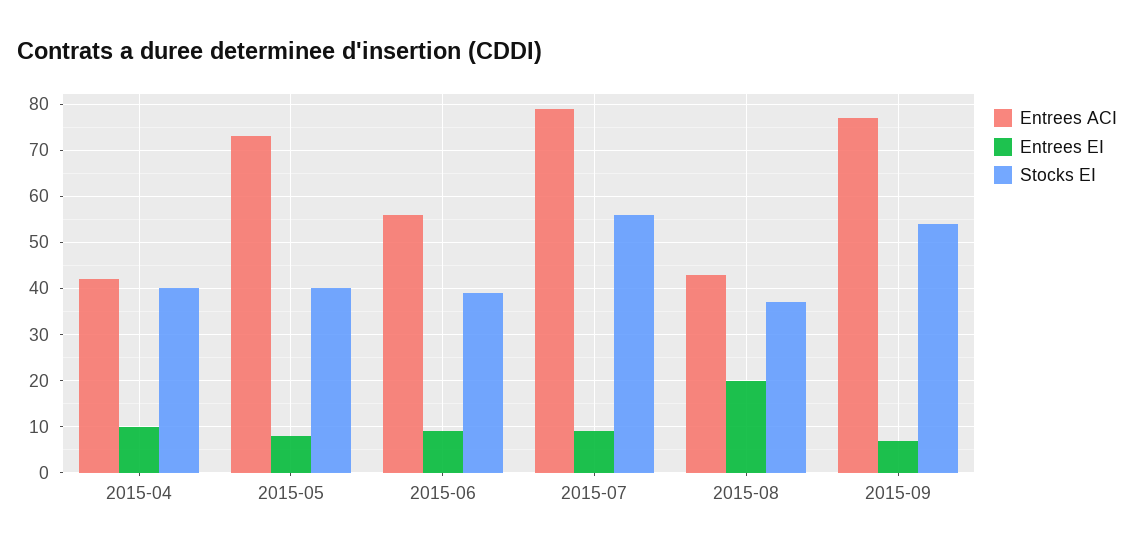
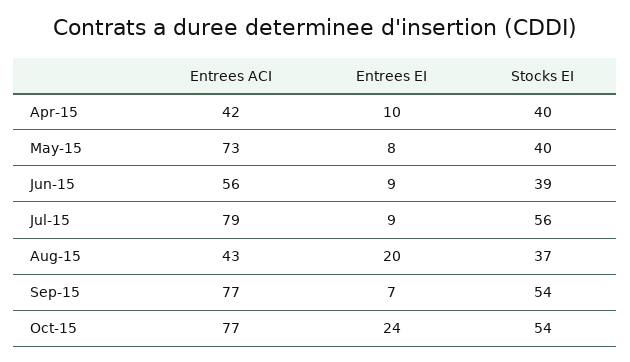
Entrees ACI, Oct-15: none -> 77
Entrees EI, Oct-15: none -> 24
Stocks EI, Oct-15: none -> 54

